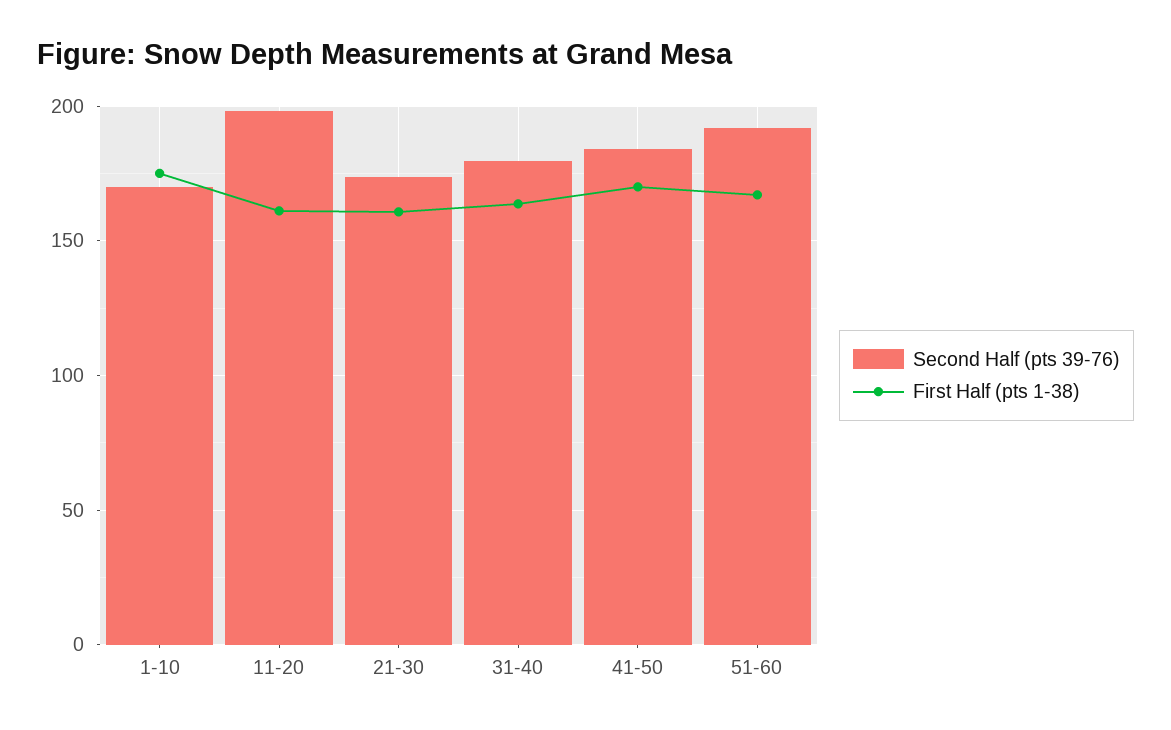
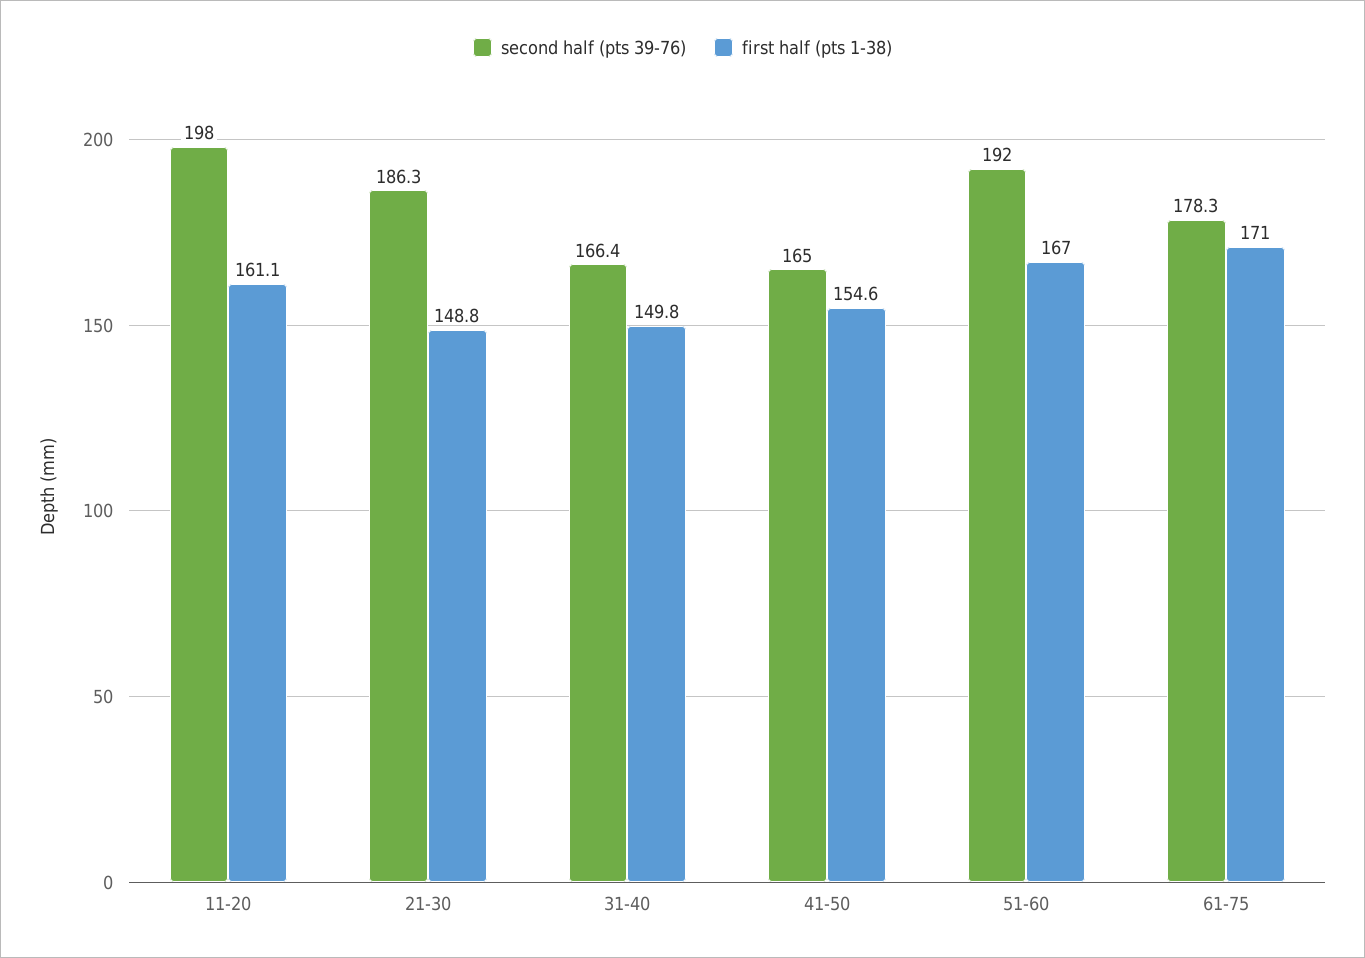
Second Half (pts 39-76), 1-10: 170 -> none
First Half (pts 1-38), 1-10: 175 -> none
Second Half (pts 39-76), 21-30: 175 -> 186.3
First Half (pts 1-38), 21-30: 160 -> 148.8
Second Half (pts 39-76), 31-40: 180 -> 166.4
First Half (pts 1-38), 31-40: 165 -> 149.8
Second Half (pts 39-76), 41-50: 185 -> 165
First Half (pts 1-38), 41-50: 170 -> 154.6
Second Half (pts 39-76), 61-75: none -> 178.3
First Half (pts 1-38), 61-75: none -> 171

